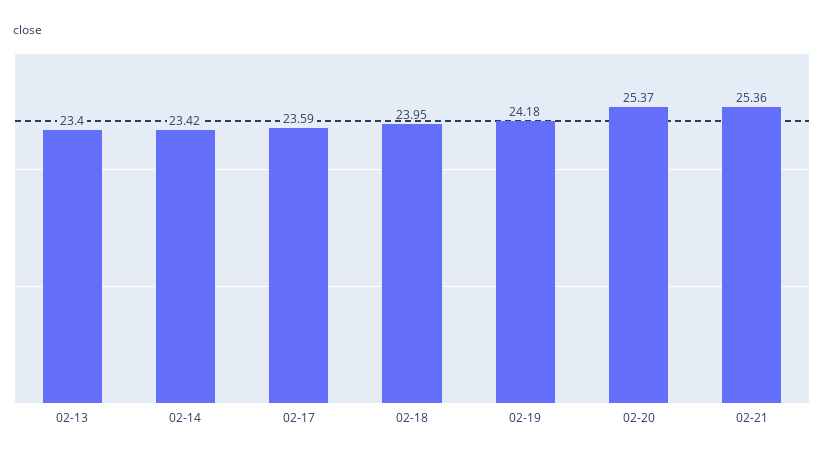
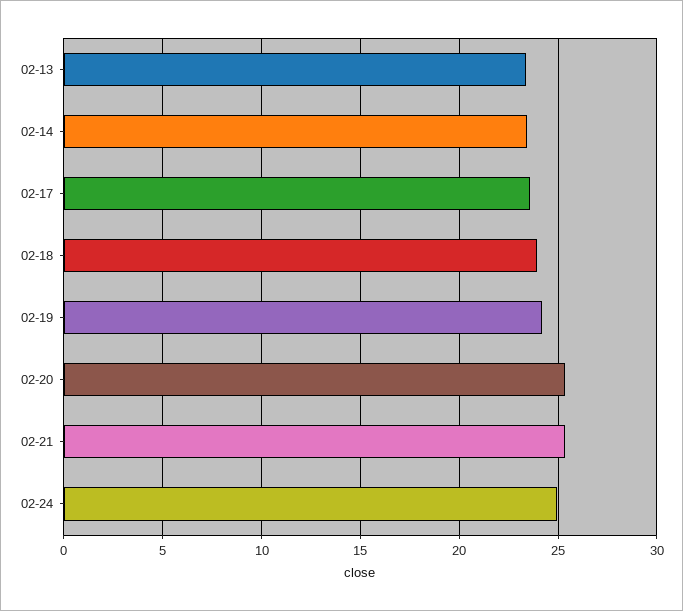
02-24: none -> 25

